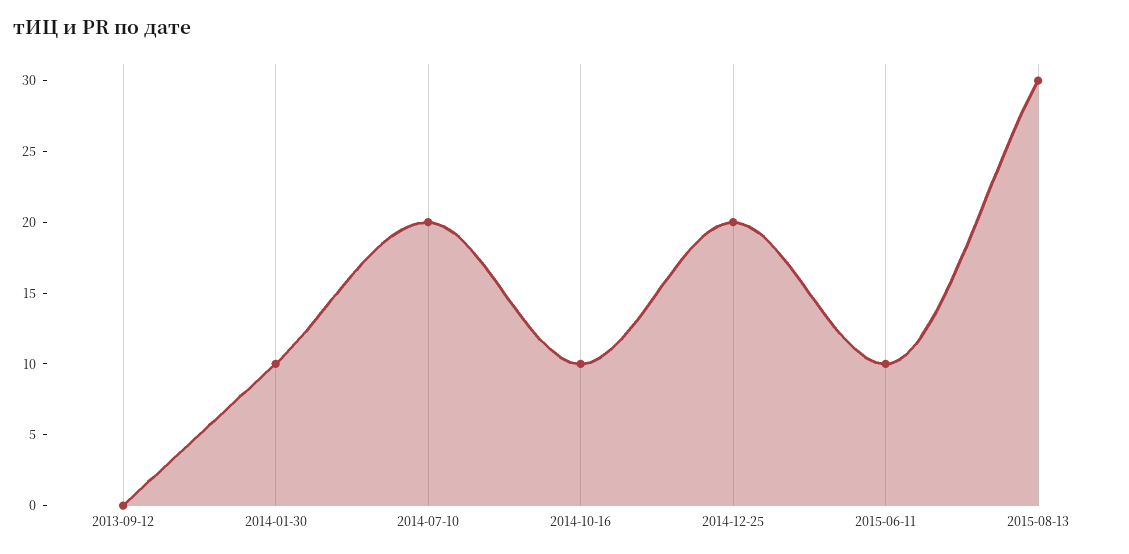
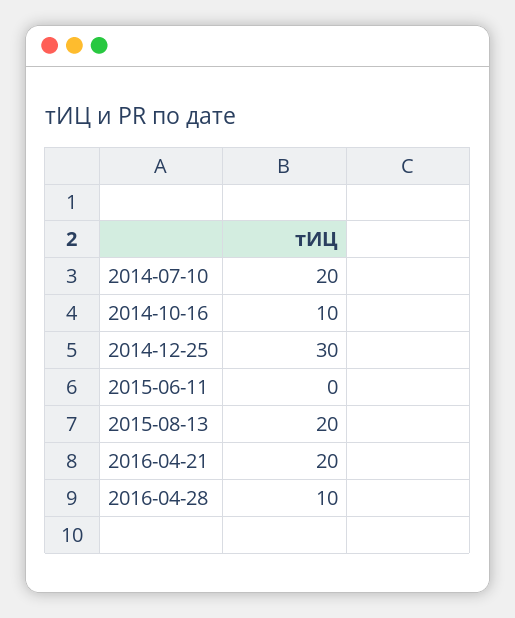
2013-09-12: 0 -> none
2014-01-30: 10 -> none
2014-12-25: 20 -> 30
2015-06-11: 10 -> 0
2015-08-13: 30 -> 20
2016-04-21: none -> 20
2016-04-28: none -> 10

